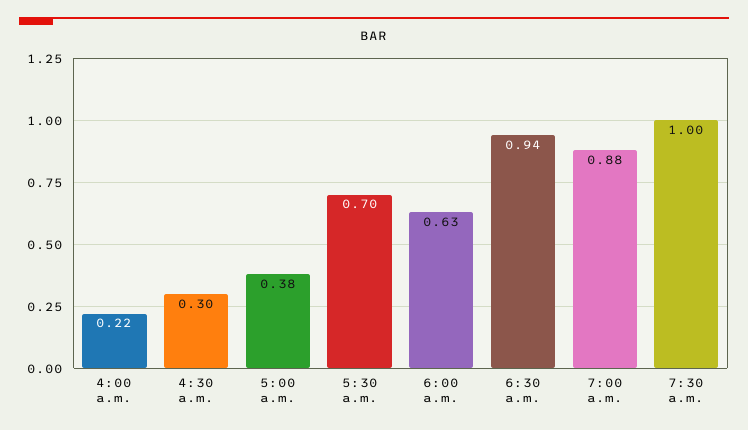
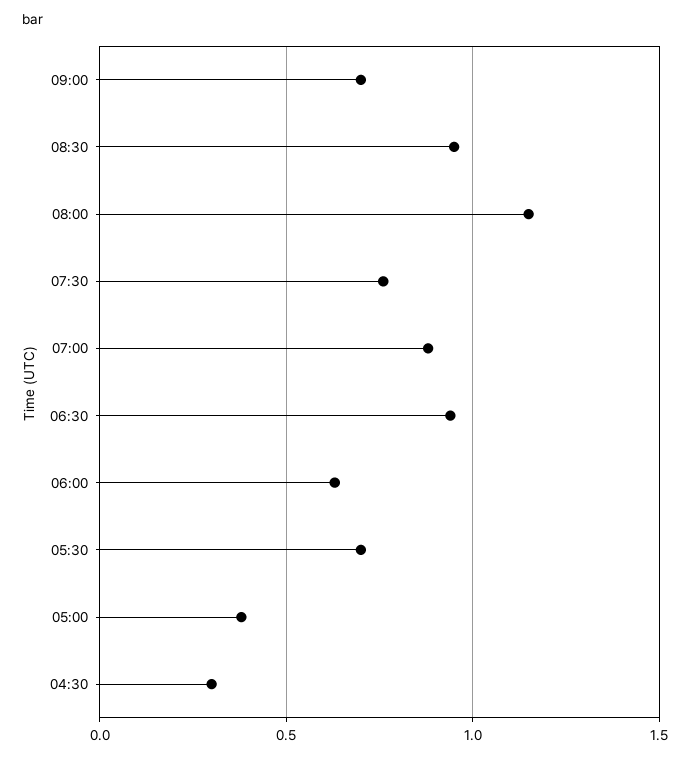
4:00 a.m.: 0.22 -> none
7:30 a.m.: 1 -> 0.75
09:00: none -> 0.7
08:30: none -> 0.95
08:00: none -> 1.15

